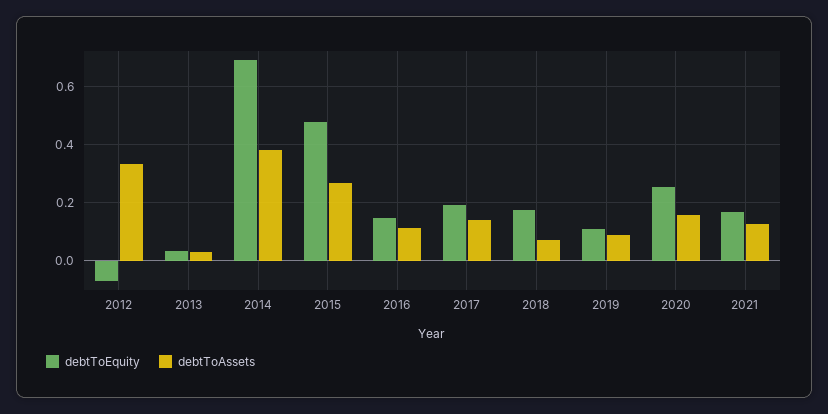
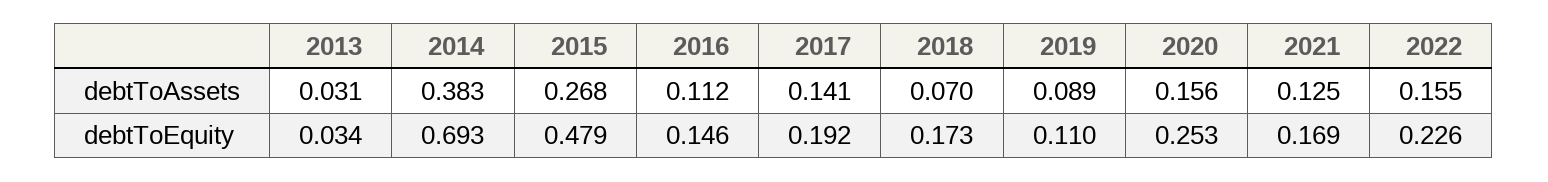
debtToEquity, 2012: -0.075 -> none
debtToAssets, 2012: 0.325 -> none
debtToAssets, 2022: none -> 0.155
debtToEquity, 2022: none -> 0.226

